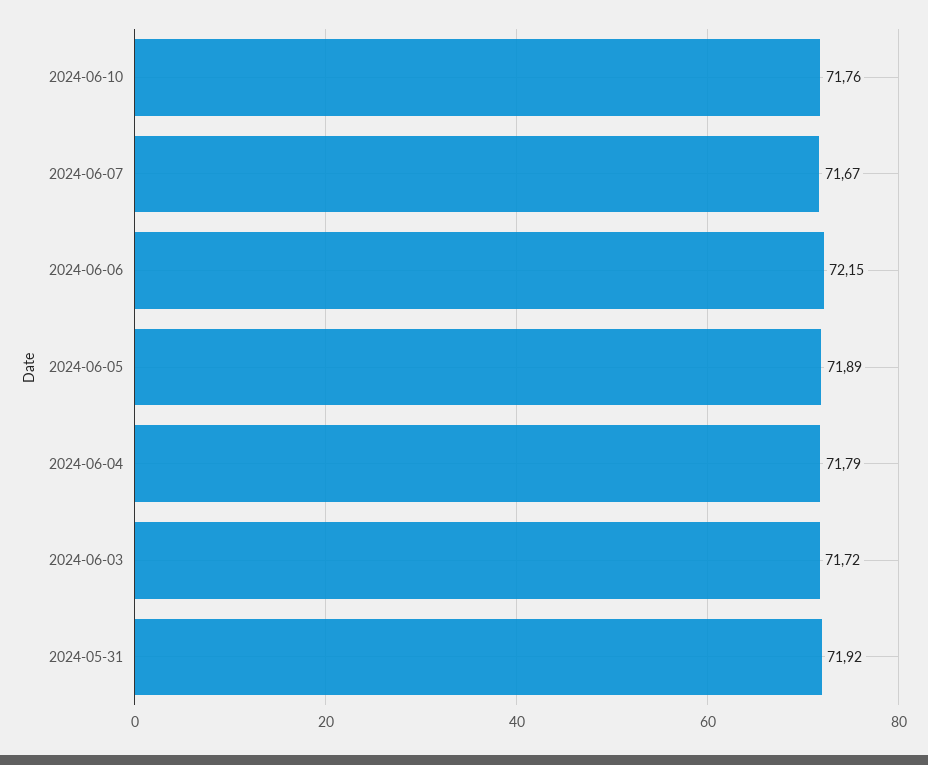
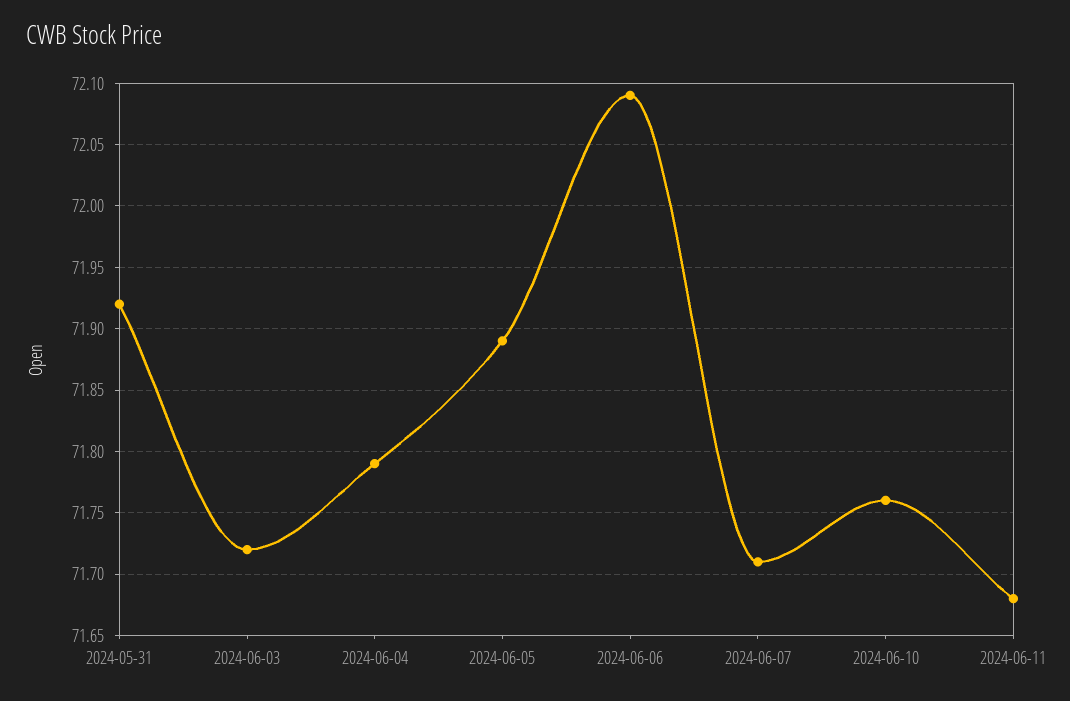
2024-06-07: 71.67 -> 71.71
2024-06-06: 72.15 -> 72.09
2024-06-11: none -> 71.68

